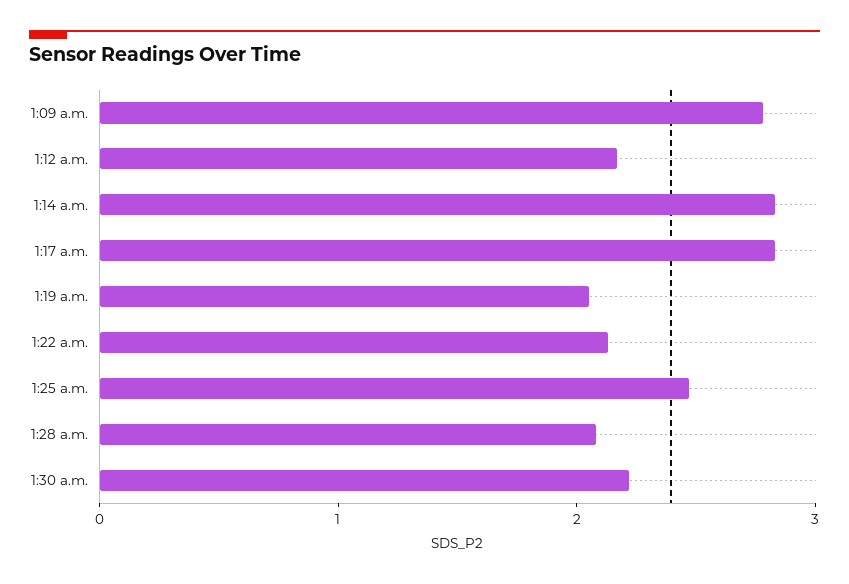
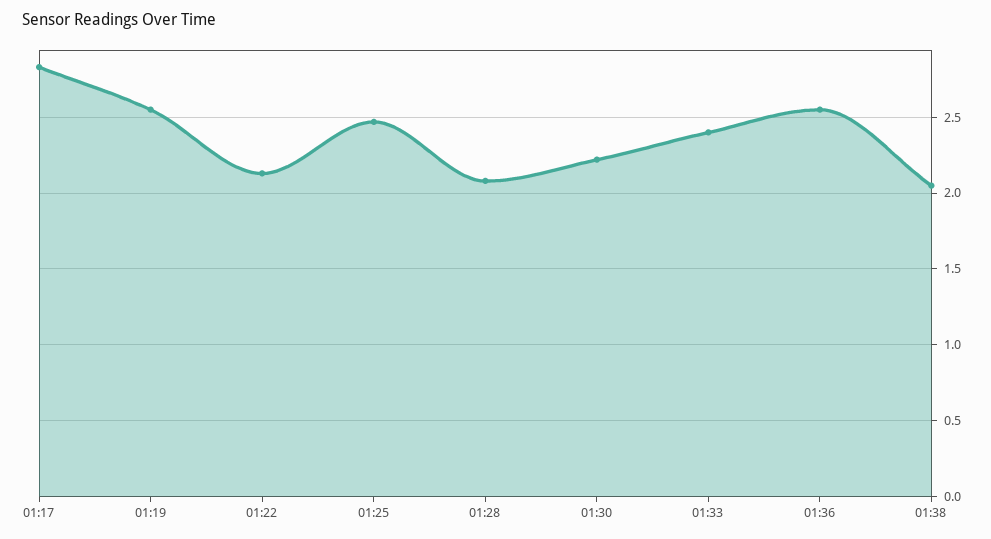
1:09 a.m.: 2.8 -> none
1:12 a.m.: 2.2 -> none
1:14 a.m.: 2.8 -> none
1:19 a.m.: 2 -> 2.55
01:33: none -> 2.4
01:36: none -> 2.55
01:38: none -> 2.05

